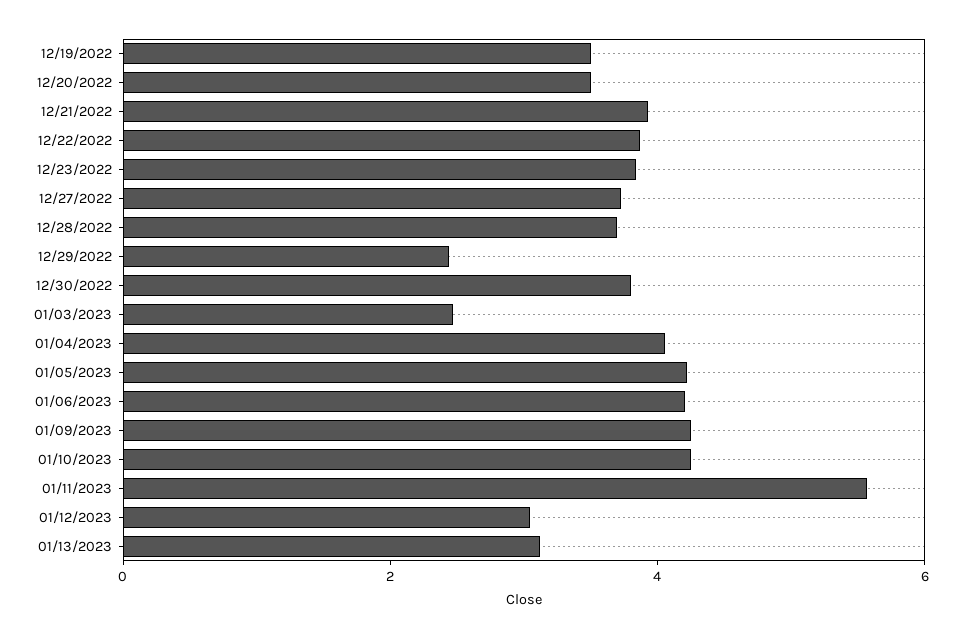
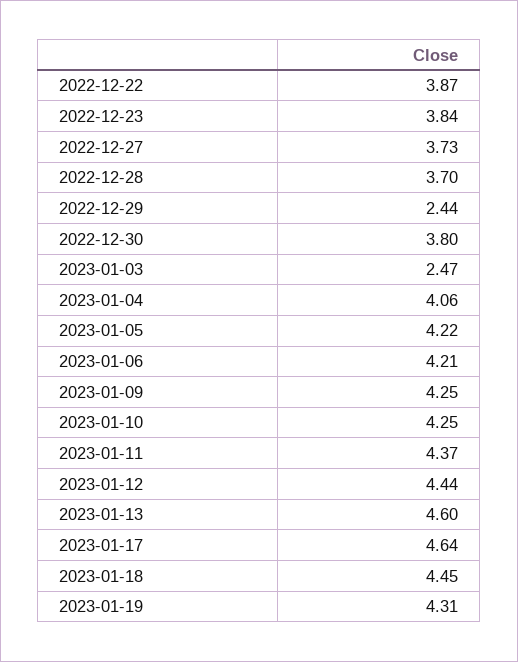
12/19/2022: 3.5 -> none
12/20/2022: 3.5 -> none
12/21/2022: 4 -> none
01/11/2023: 5.5 -> 4.37
01/12/2023: 3 -> 4.44
01/13/2023: 3 -> 4.6
2023-01-17: none -> 4.64
2023-01-18: none -> 4.45
2023-01-19: none -> 4.31

